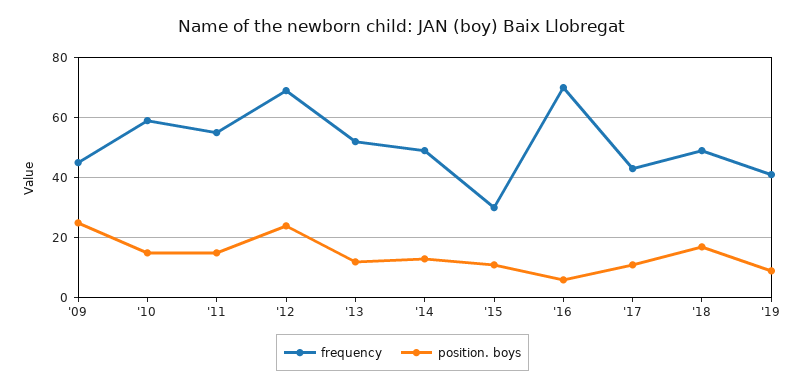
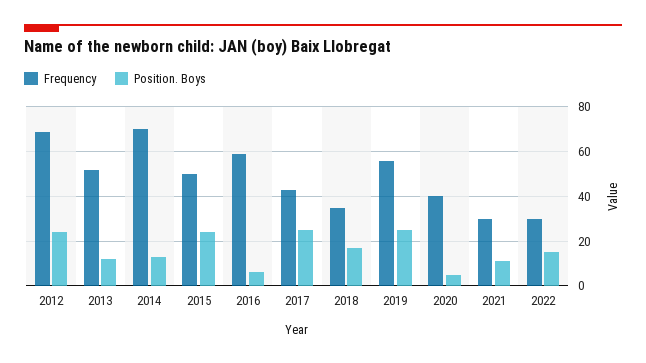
frequency, '09: 45 -> none
position. boys, '09: 25 -> none
frequency, '10: 60 -> none
position. boys, '10: 15 -> none
frequency, '11: 55 -> none
position. boys, '11: 15 -> none
frequency, '14: 50 -> 70
frequency, '15: 30 -> 50
position. boys, '15: 10 -> 25
frequency, '16: 70 -> 60
position. boys, '17: 10 -> 25
frequency, '18: 50 -> 35
frequency, '19: 40 -> 55
position. boys, '19: 10 -> 25
frequency, 2020: none -> 40
position. boys, 2020: none -> 5
frequency, 2021: none -> 30
position. boys, 2021: none -> 10
frequency, 2022: none -> 30
position. boys, 2022: none -> 15

